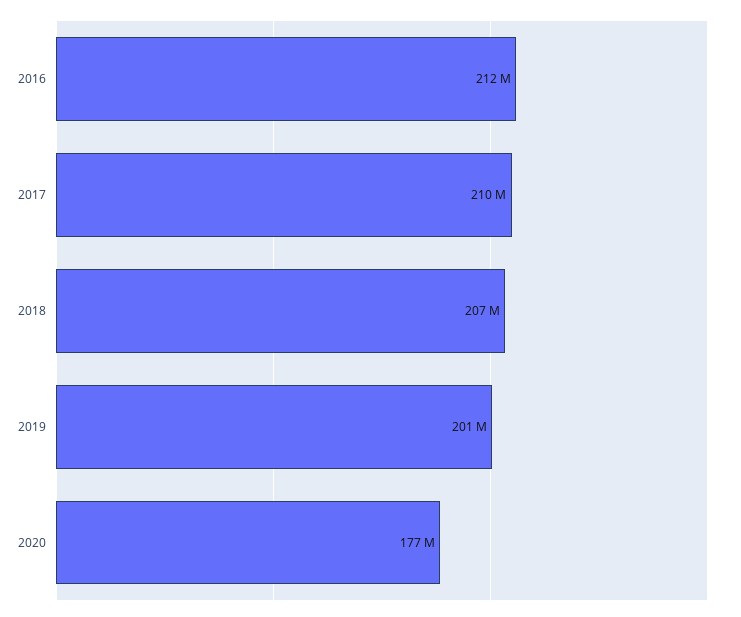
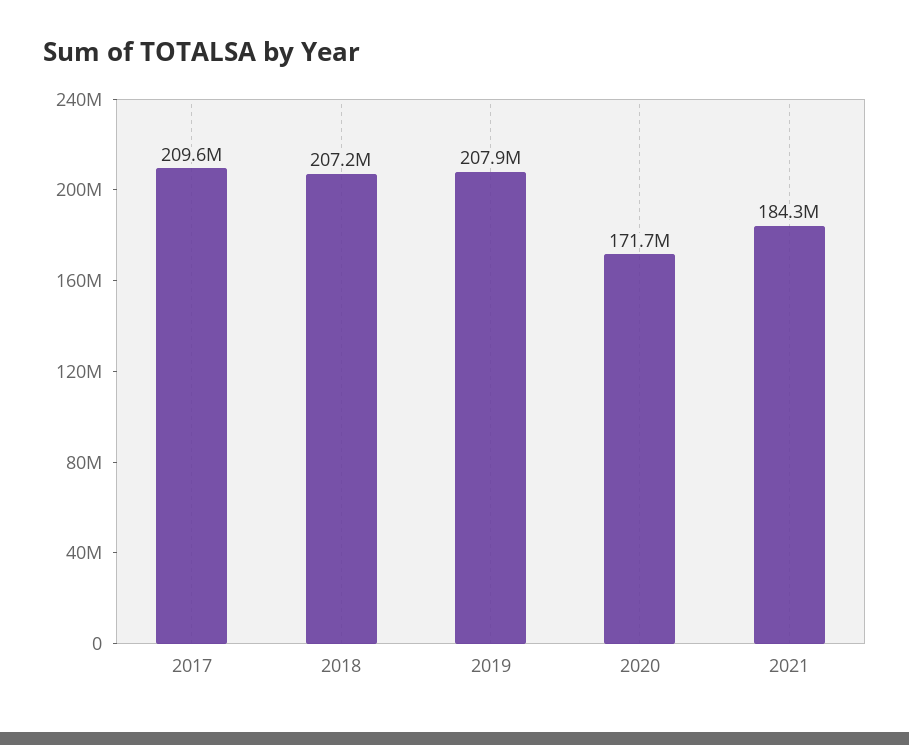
2016: 212000000 -> none
2019: 201000000 -> 207900000
2020: 177000000 -> 171700000
2021: none -> 184300000

